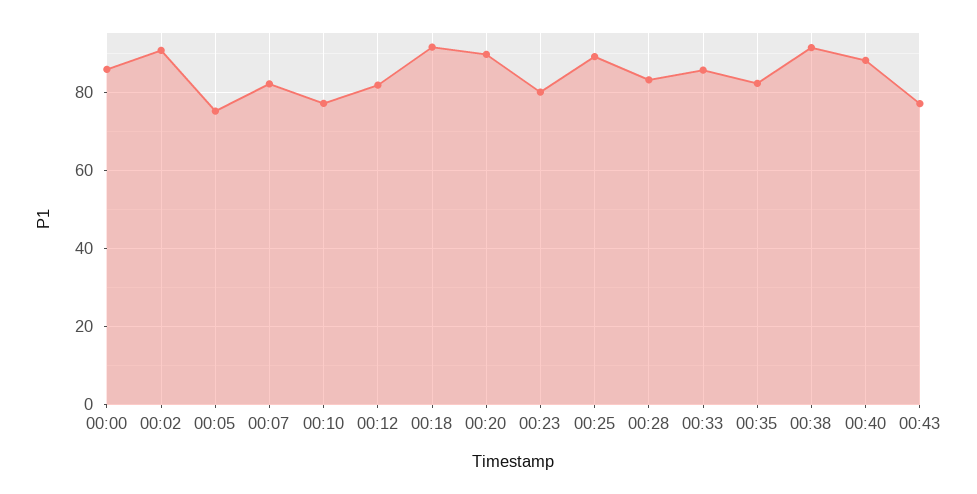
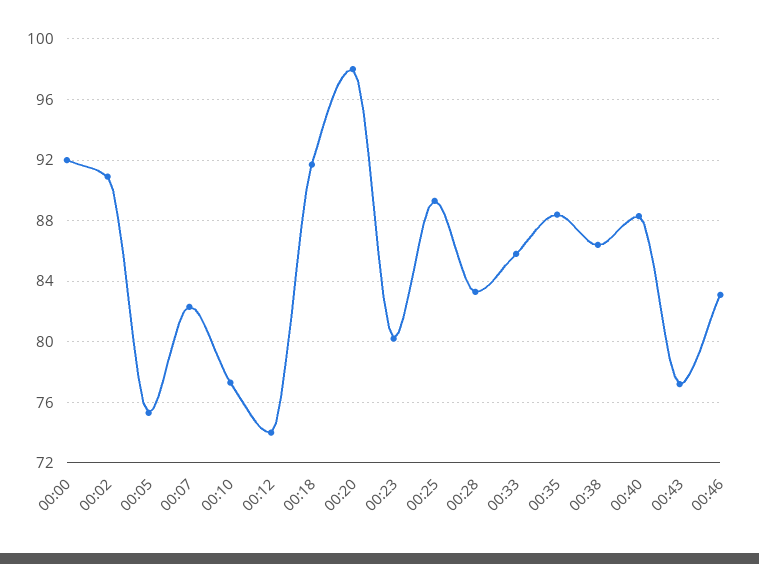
00:00: 86 -> 92
00:12: 82 -> 74
00:20: 90 -> 98
00:35: 82 -> 88.5
00:38: 92 -> 86.5
00:46: none -> 83

